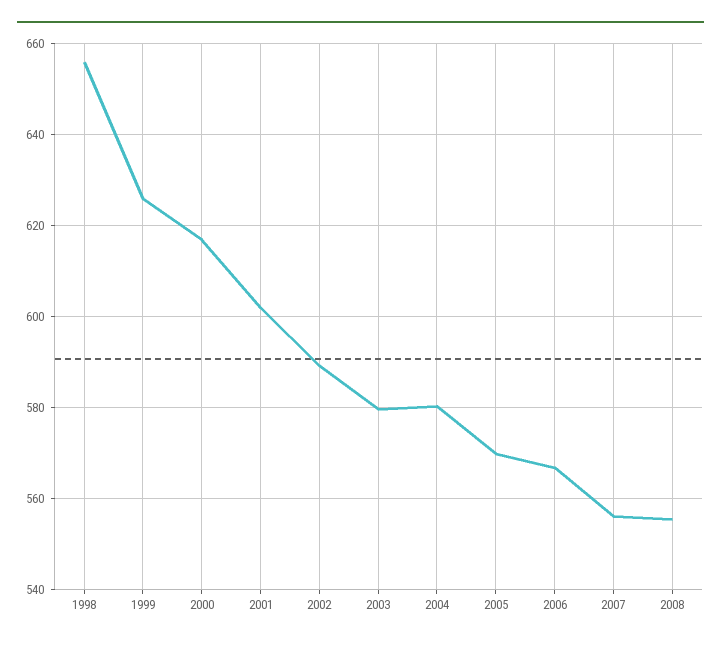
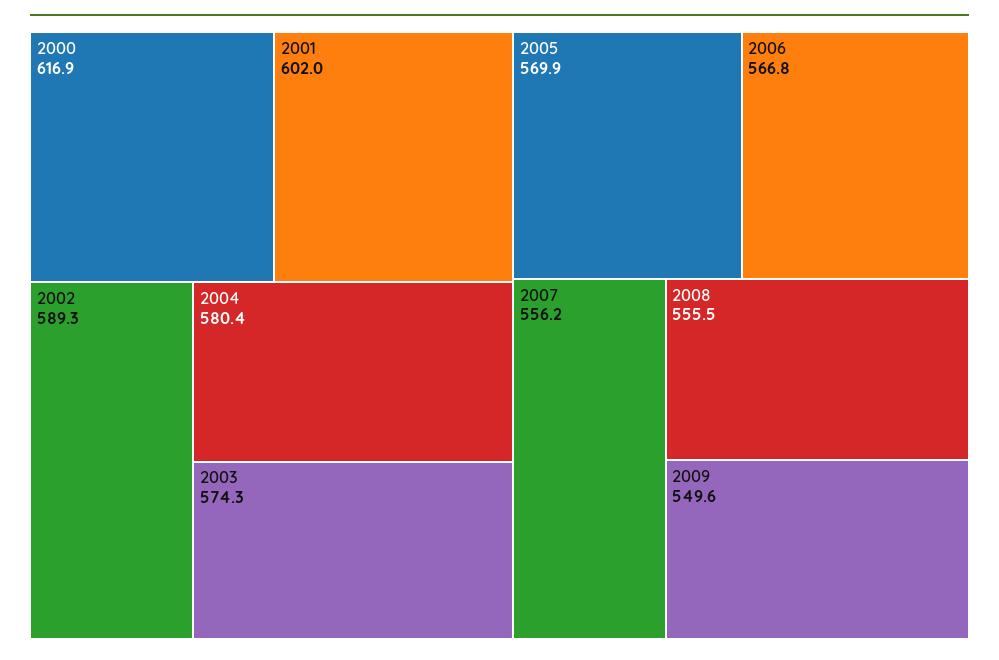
1998: 656 -> none
1999: 626 -> none
2003: 580 -> 574.3
2009: none -> 549.6

